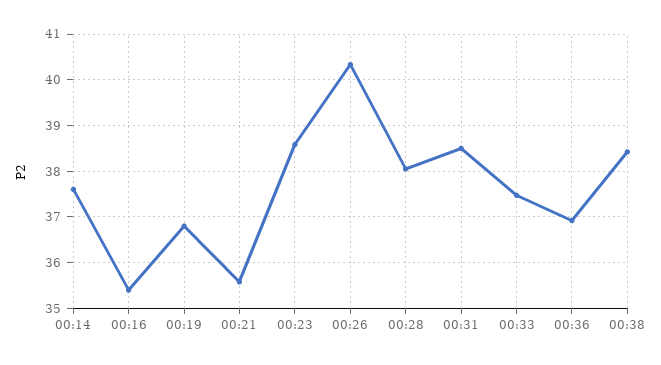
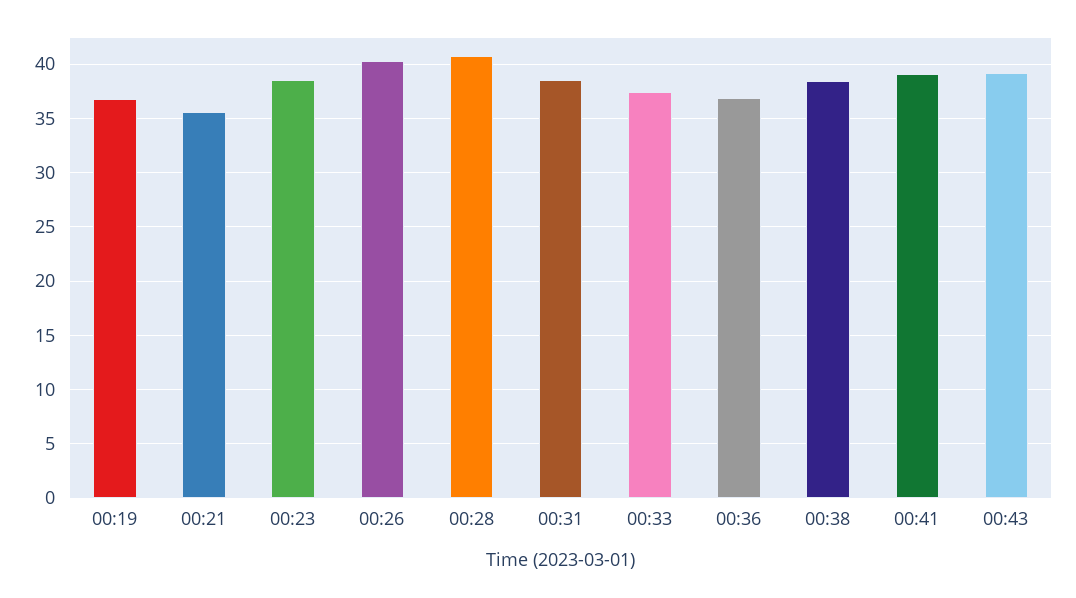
00:14: 37.6 -> none
00:16: 35.4 -> none
00:28: 38 -> 41
00:41: none -> 39
00:43: none -> 39

